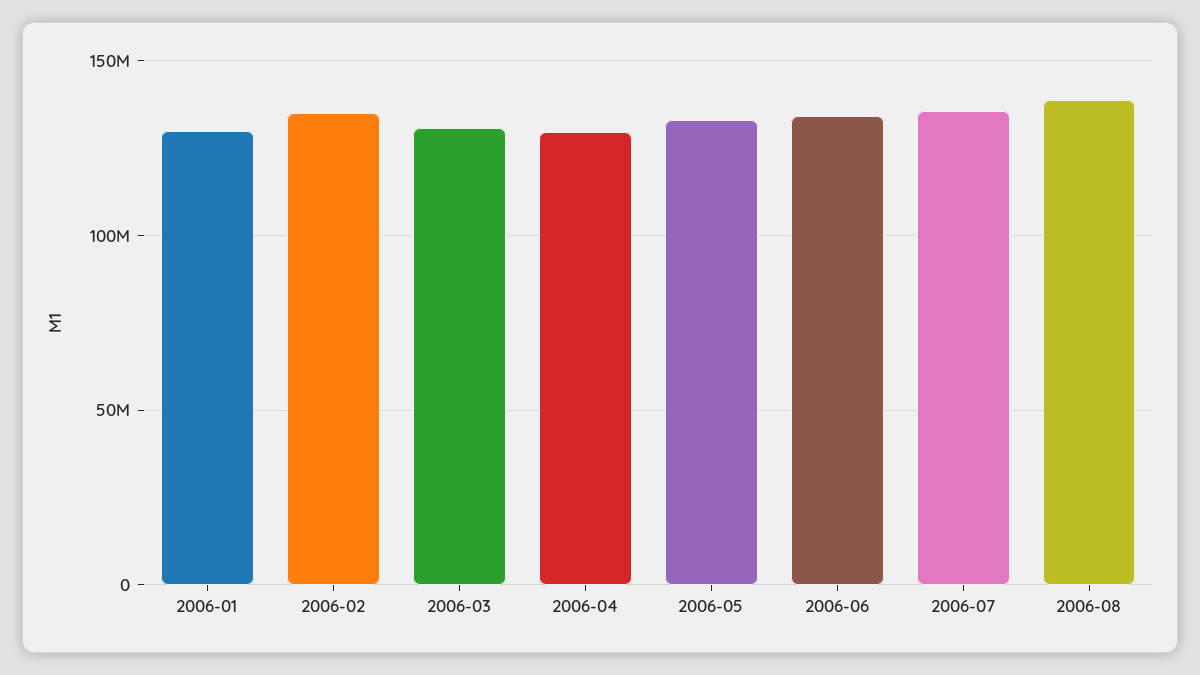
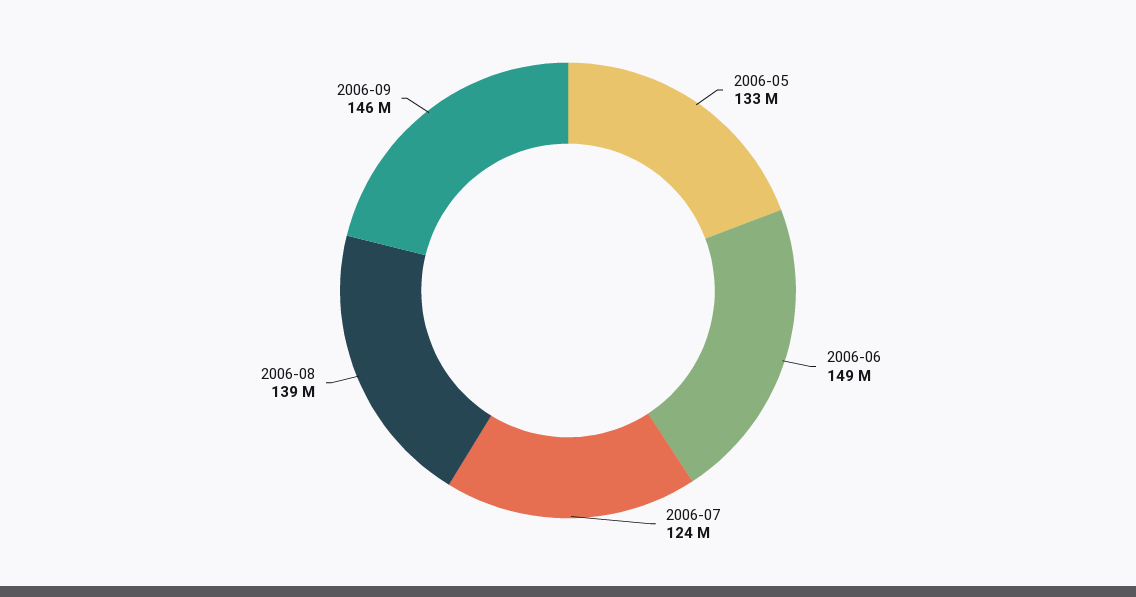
2006-01: 130000000 -> none
2006-02: 135000000 -> none
2006-03: 130000000 -> none
2006-04: 130000000 -> none
2006-06: 135000000 -> 149000000
2006-07: 135000000 -> 124000000
2006-09: none -> 146000000

